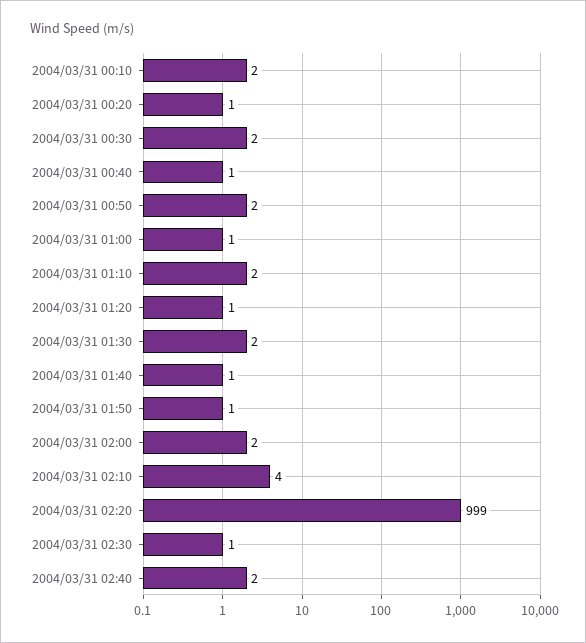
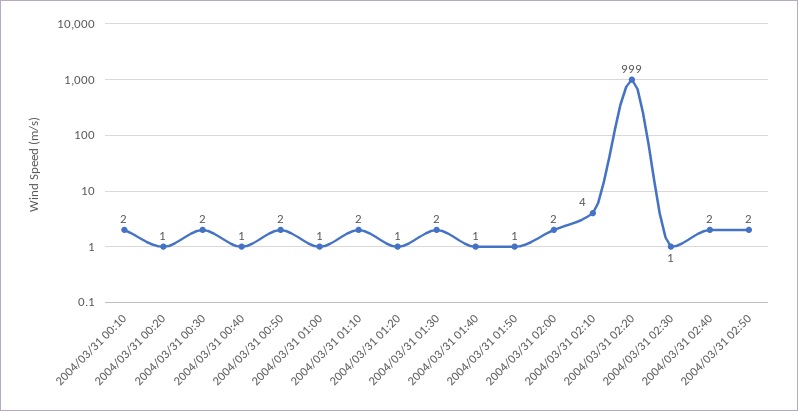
2004/03/31 02:50: none -> 2

